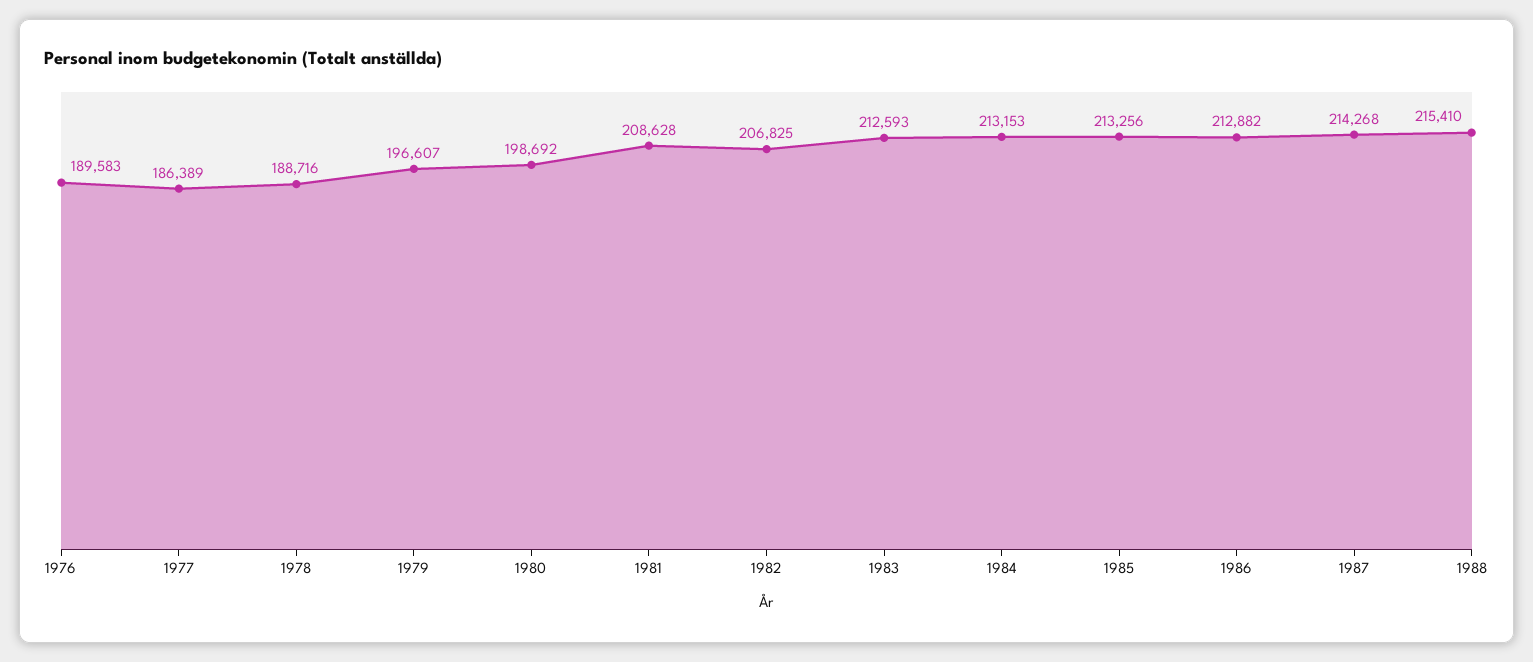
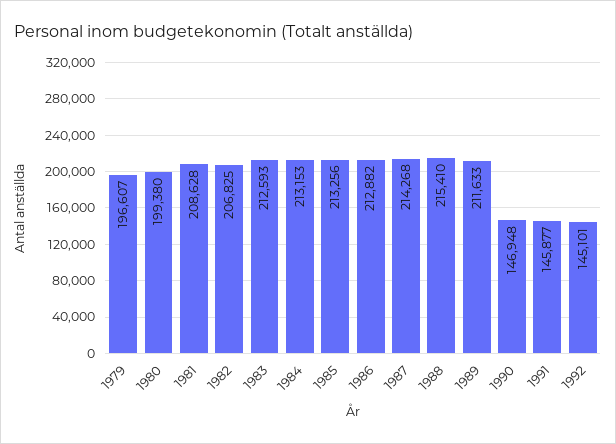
1976: 189583 -> none
1977: 186389 -> none
1978: 188716 -> none
1980: 198692 -> 199380
1989: none -> 211633
1990: none -> 146948
1991: none -> 145877
1992: none -> 145101

